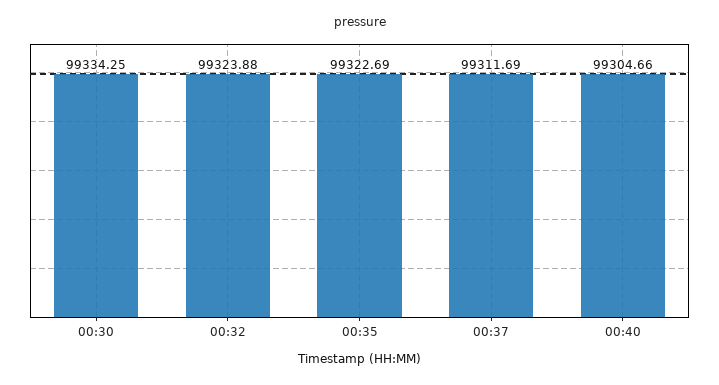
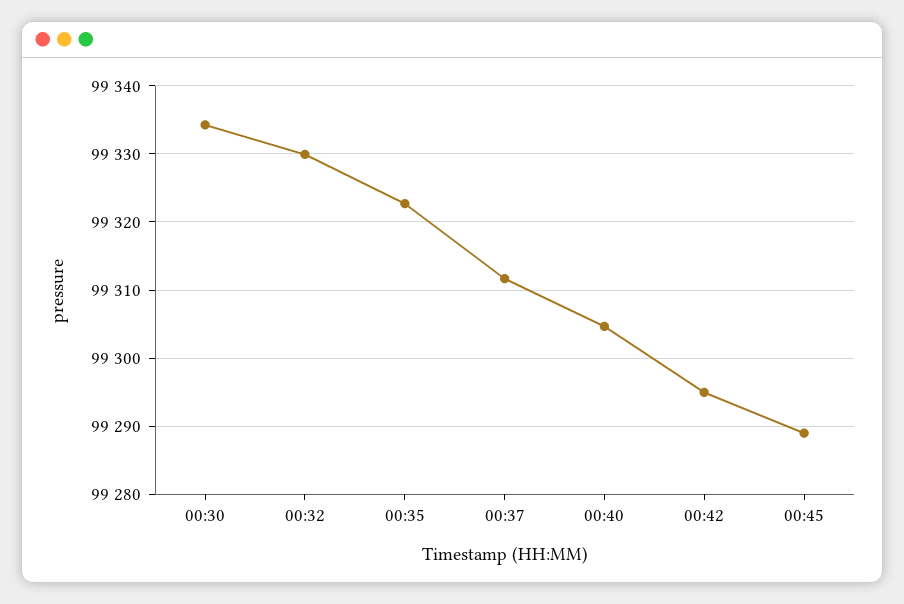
00:32: 99323.88 -> 99330
00:42: none -> 99295
00:45: none -> 99289

